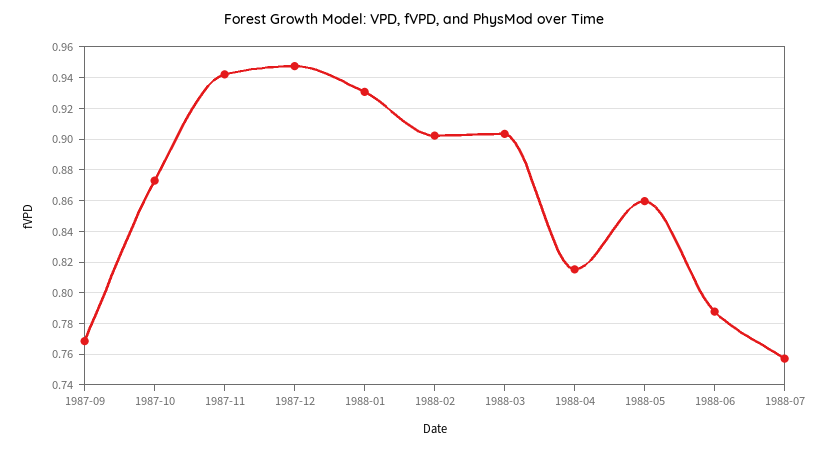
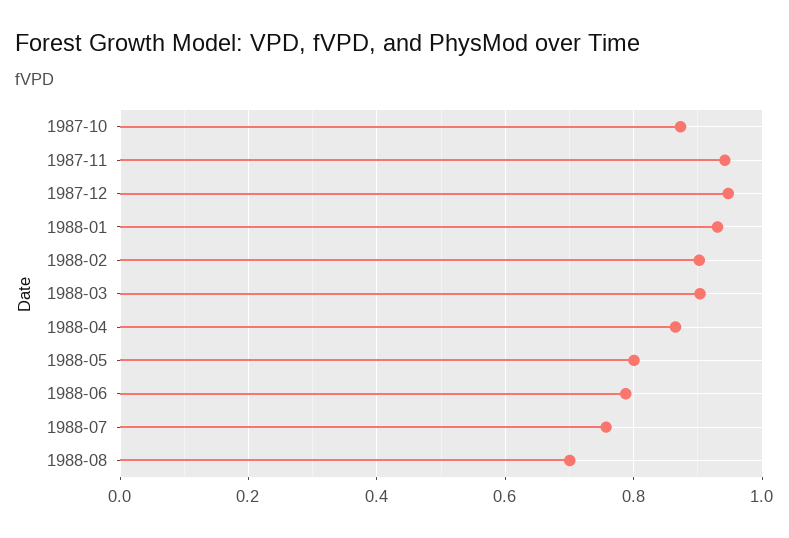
1987-09: 0.77 -> none
1988-04: 0.815 -> 0.86
1988-05: 0.86 -> 0.8
1988-08: none -> 0.7

